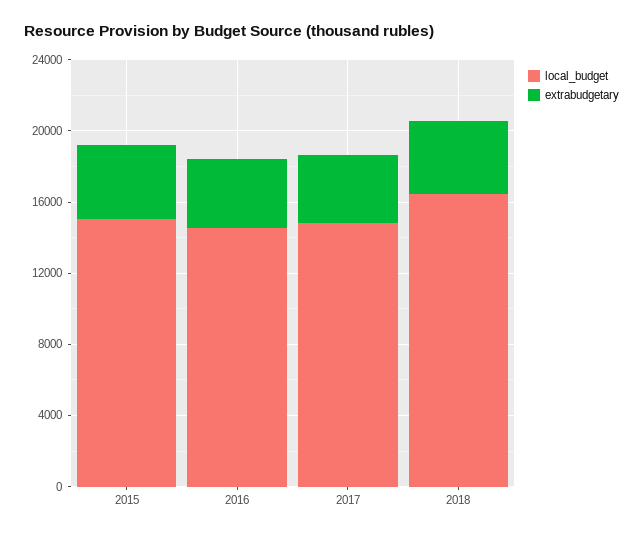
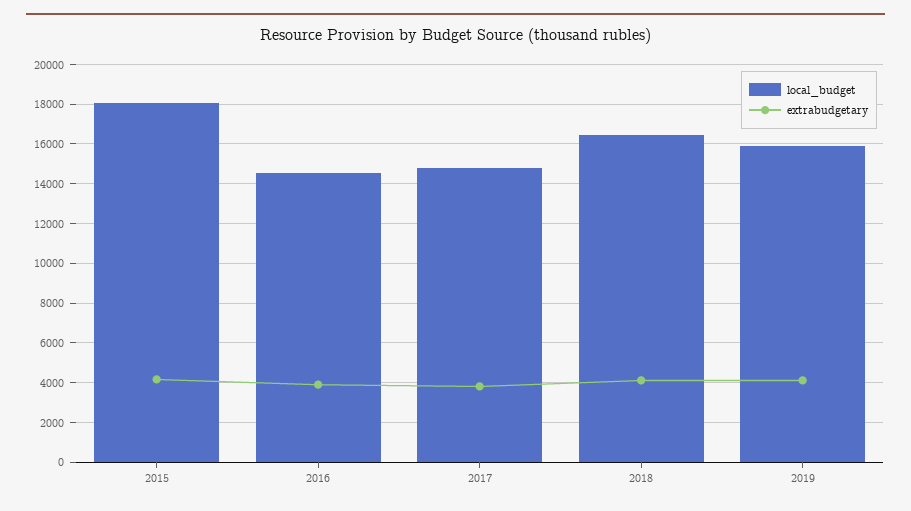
local_budget, 2015: 15000 -> 18000
local_budget, 2019: none -> 16000
extrabudgetary, 2019: none -> 4000

